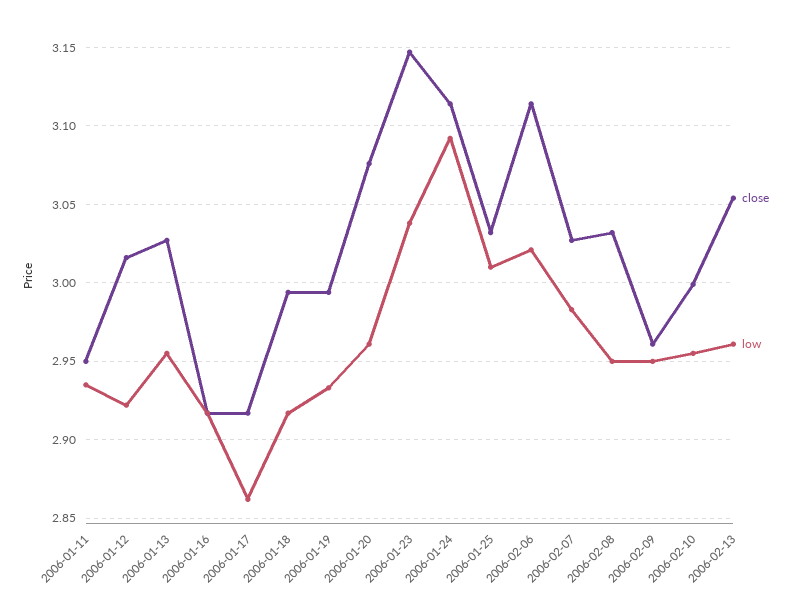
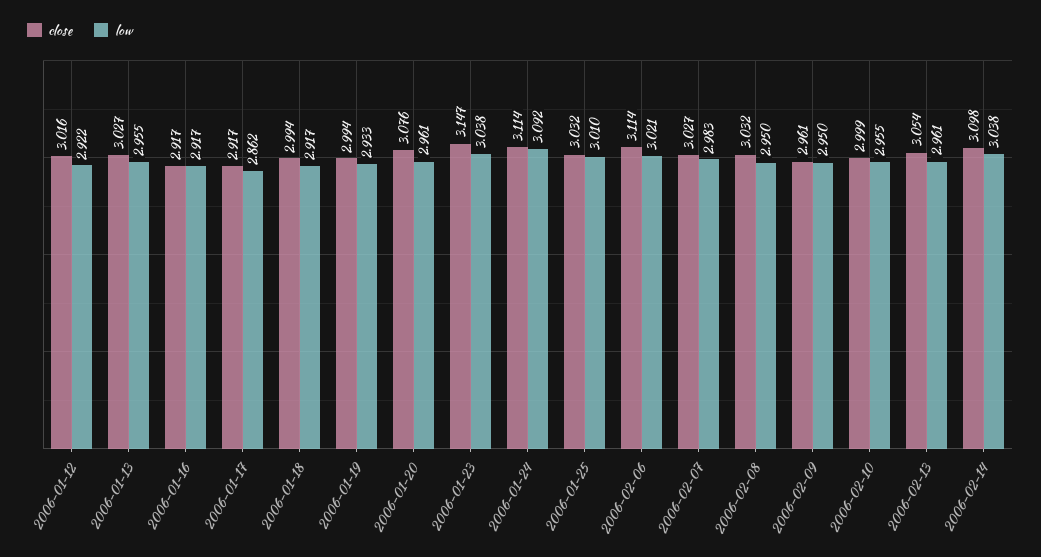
close, 2006-01-11: 2.95 -> none
low, 2006-01-11: 2.935 -> none
close, 2006-02-14: none -> 3.098
low, 2006-02-14: none -> 3.038

